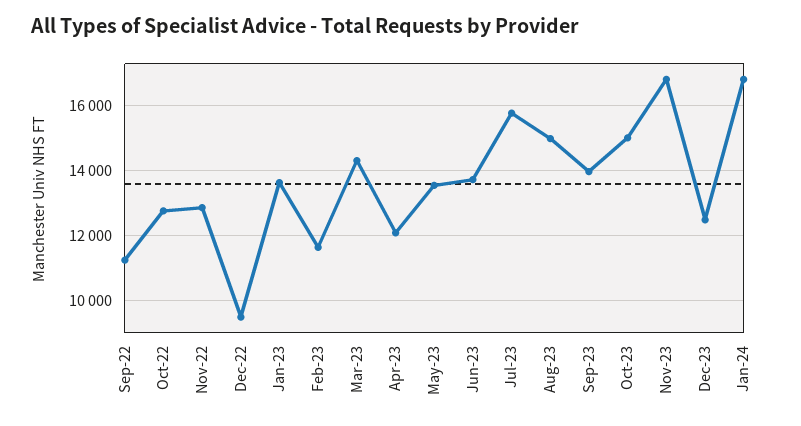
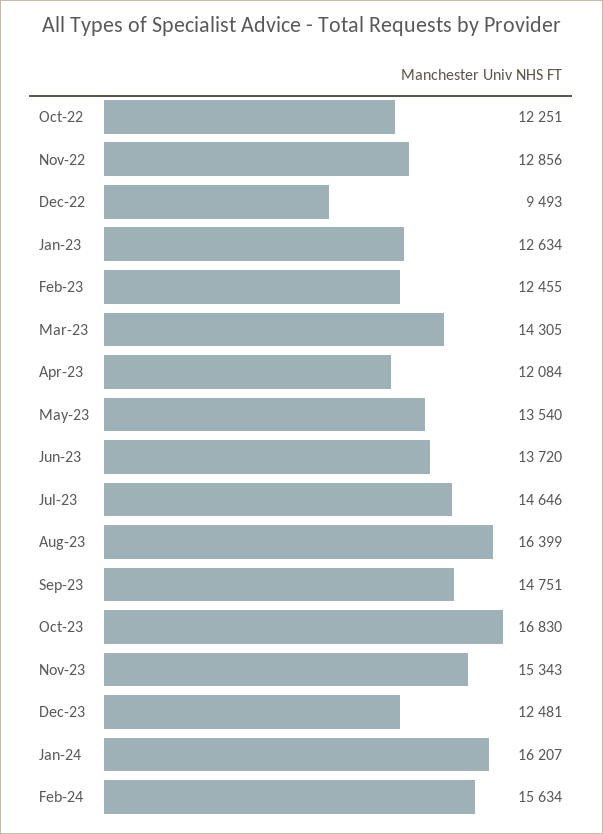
Sep-22: 11200 -> none
Oct-22: 12800 -> 12251
Jan-23: 13600 -> 12634
Feb-23: 11600 -> 12455
Jul-23: 15800 -> 14646
Aug-23: 15000 -> 16399
Sep-23: 14000 -> 14751
Oct-23: 15000 -> 16830
Nov-23: 16800 -> 15343
Jan-24: 16800 -> 16207
Feb-24: none -> 15634

